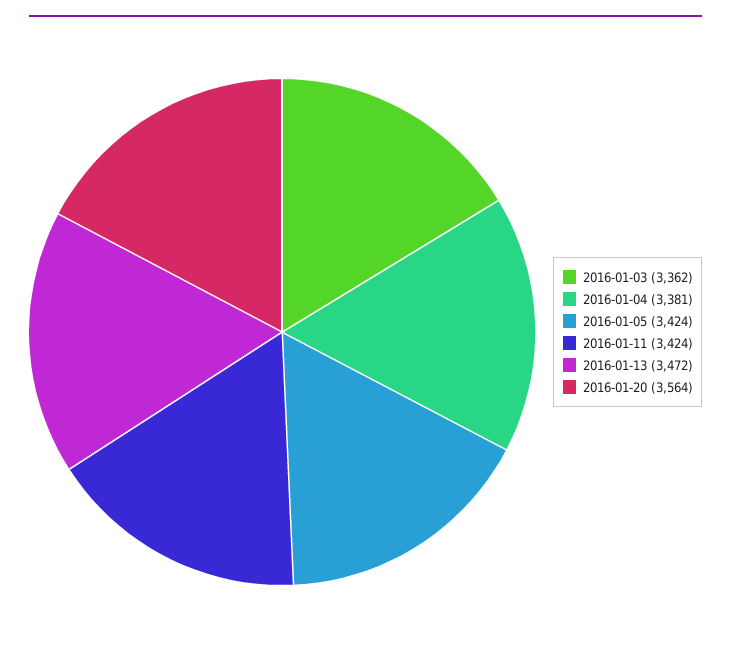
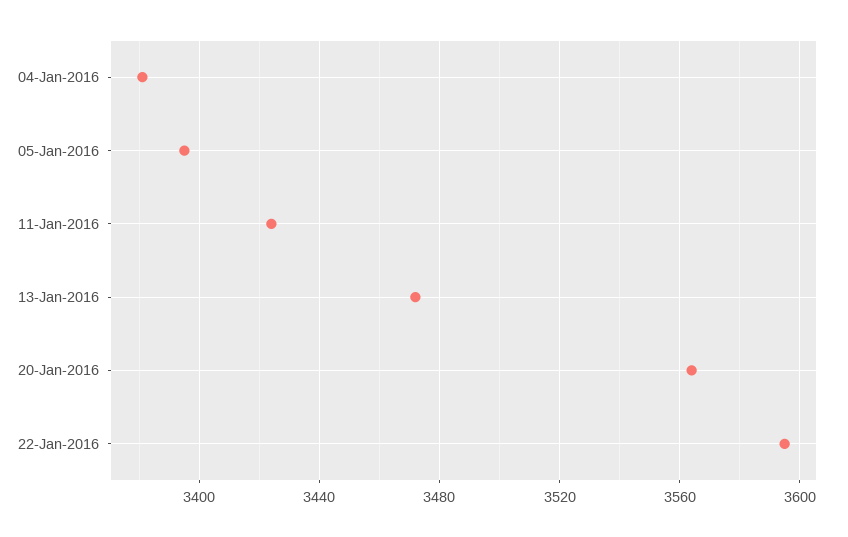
2016-01-03: 3362 -> none
2016-01-05: 3424 -> 3395
22-Jan-2016: none -> 3595

